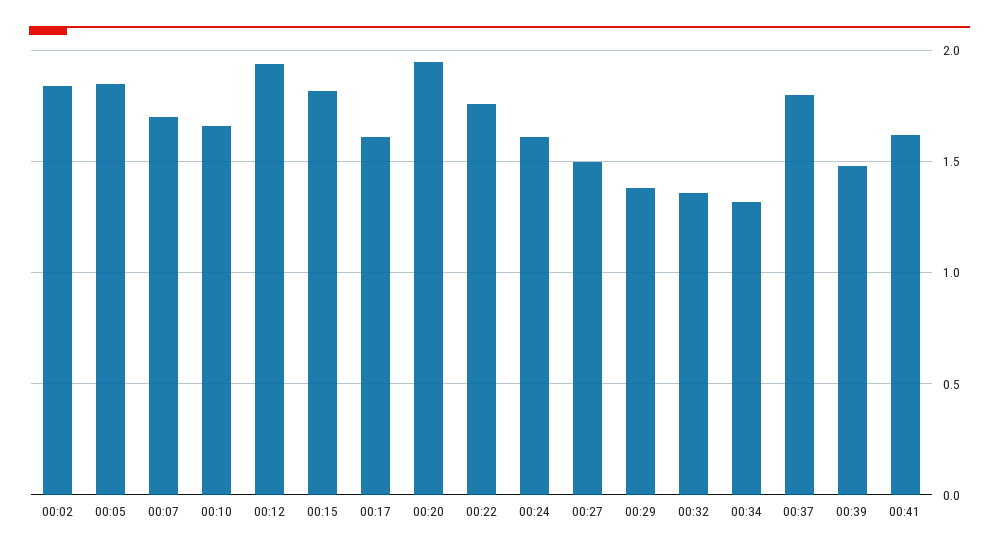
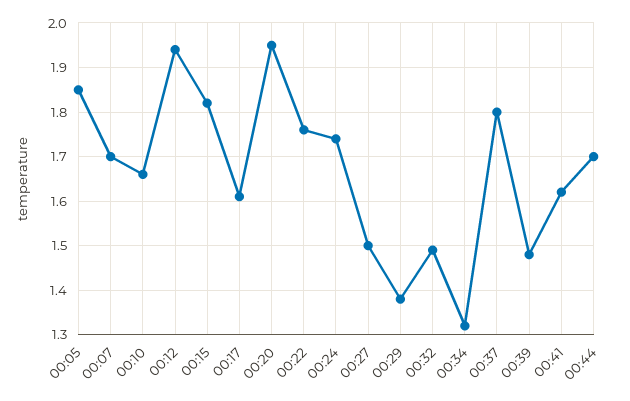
00:02: 1.85 -> none
00:24: 1.6 -> 1.75
00:32: 1.35 -> 1.5
00:44: none -> 1.7

